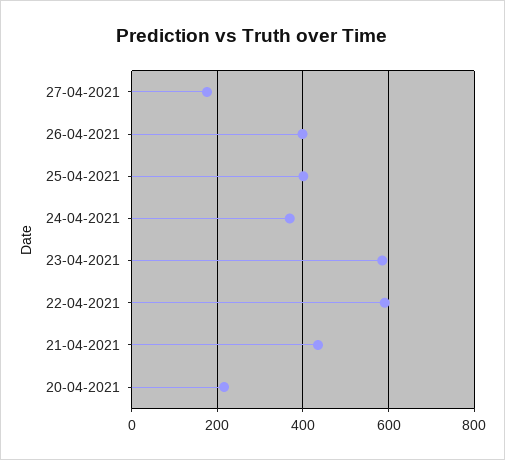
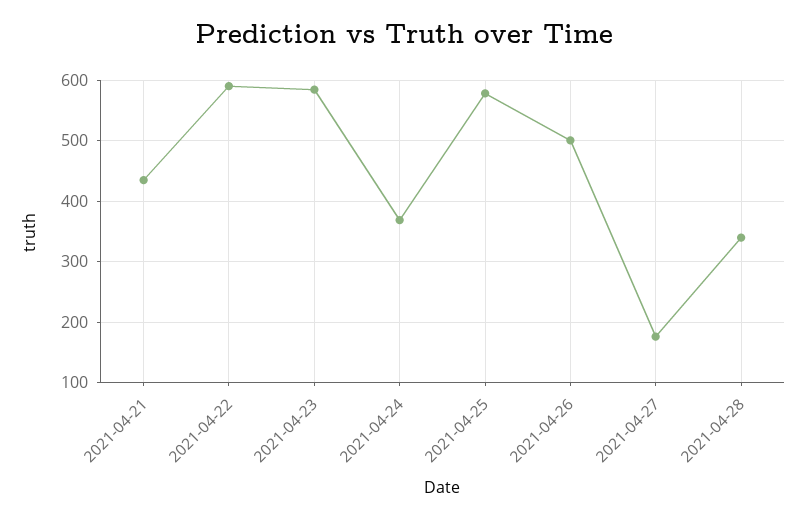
26-04-2021: 400 -> 500
25-04-2021: 400 -> 580
20-04-2021: 220 -> none
2021-04-28: none -> 340

